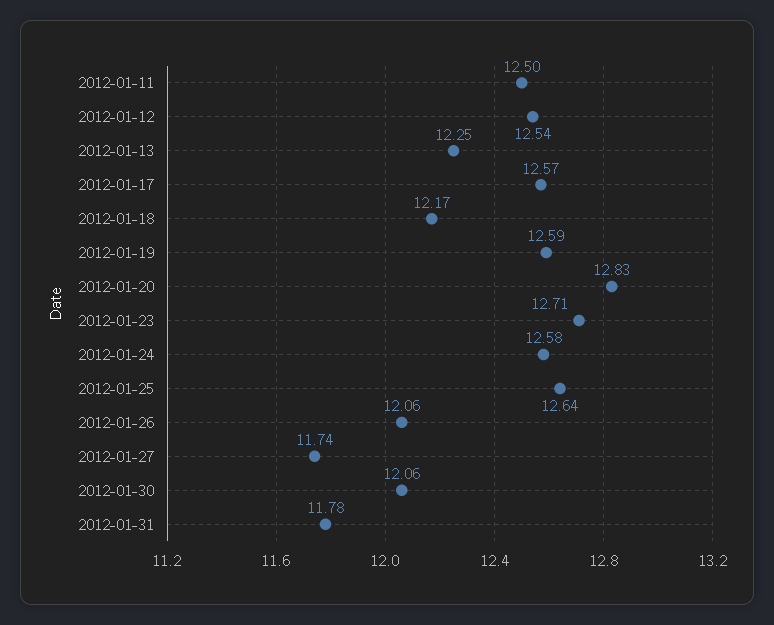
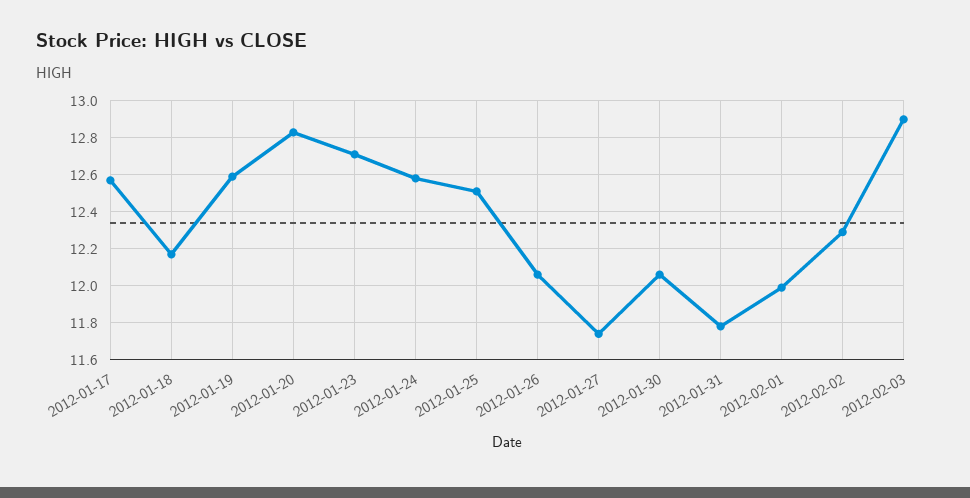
2012-01-11: 12.5 -> none
2012-01-12: 12.54 -> none
2012-01-13: 12.25 -> none
2012-01-25: 12.64 -> 12.5
2012-02-01: none -> 12
2012-02-02: none -> 12.3
2012-02-03: none -> 12.9

